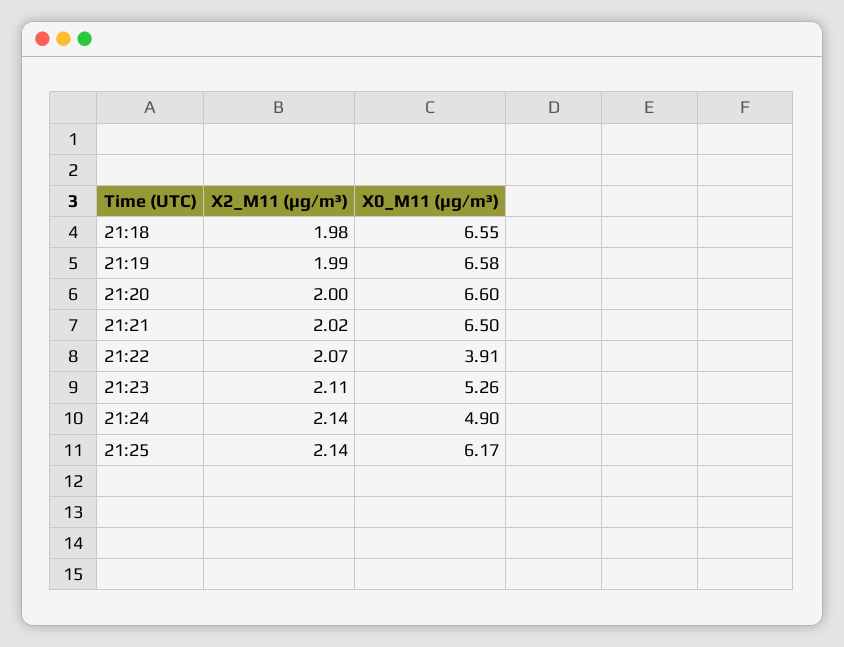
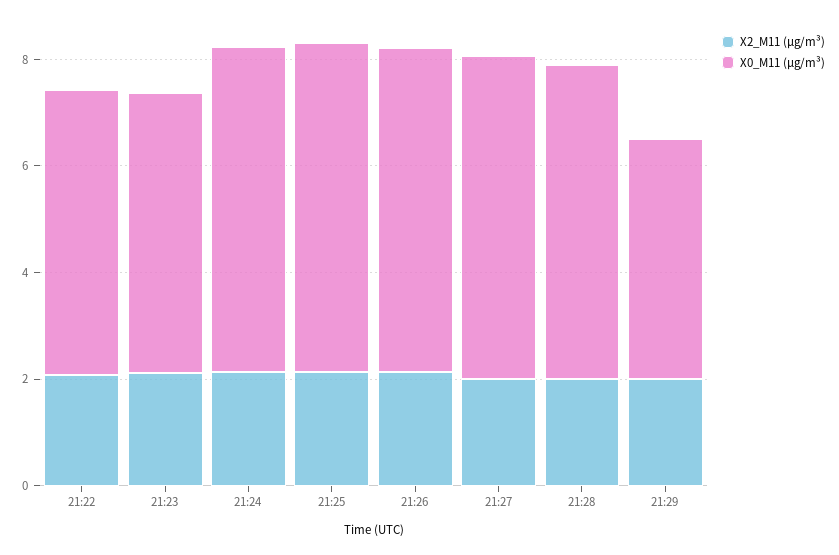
X2_M11 (μg/m³), 21:18: 1.98 -> none
X0_M11 (μg/m³), 21:18: 6.55 -> none
X2_M11 (μg/m³), 21:19: 1.99 -> none
X0_M11 (μg/m³), 21:19: 6.58 -> none
X2_M11 (μg/m³), 21:20: 2 -> none
X0_M11 (μg/m³), 21:20: 6.6 -> none
X2_M11 (μg/m³), 21:21: 2.02 -> none
X0_M11 (μg/m³), 21:21: 6.5 -> none
X0_M11 (μg/m³), 21:22: 3.91 -> 5.5
X0_M11 (μg/m³), 21:24: 4.9 -> 6
X2_M11 (μg/m³), 21:26: none -> 2
X0_M11 (μg/m³), 21:26: none -> 6
X2_M11 (μg/m³), 21:27: none -> 2
X0_M11 (μg/m³), 21:27: none -> 6
X2_M11 (μg/m³), 21:28: none -> 2
X0_M11 (μg/m³), 21:28: none -> 6
X2_M11 (μg/m³), 21:29: none -> 2
X0_M11 (μg/m³), 21:29: none -> 4.5

